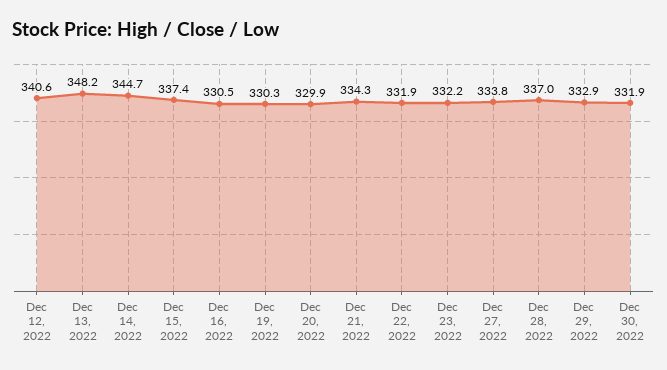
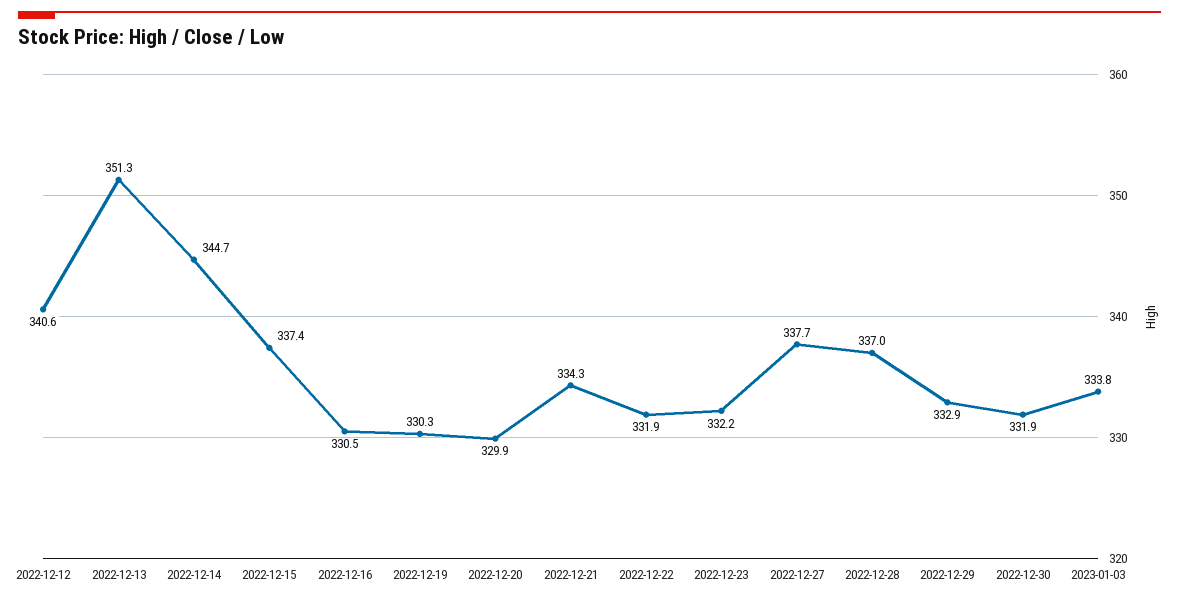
Dec 13, 2022: 348.2 -> 351.3
Dec 27, 2022: 333.8 -> 337.7
2023-01-03: none -> 333.8

